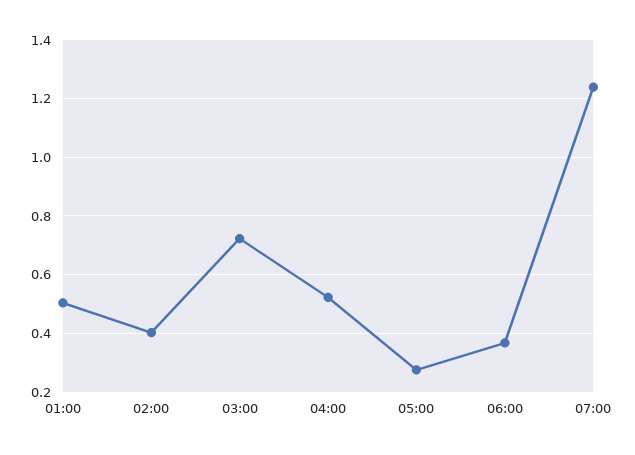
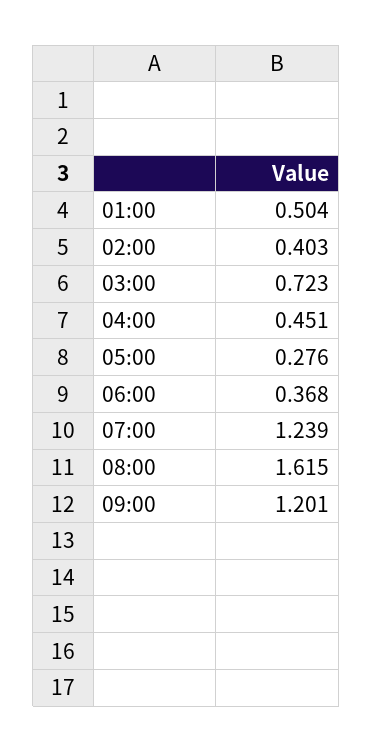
04:00: 0.525 -> 0.451
08:00: none -> 1.615
09:00: none -> 1.201

